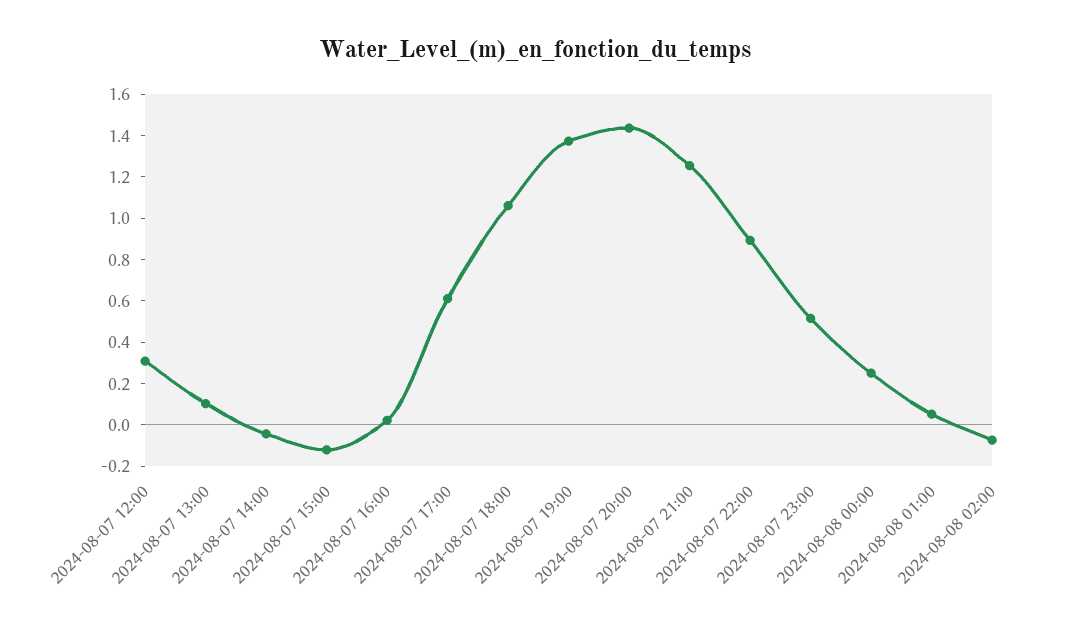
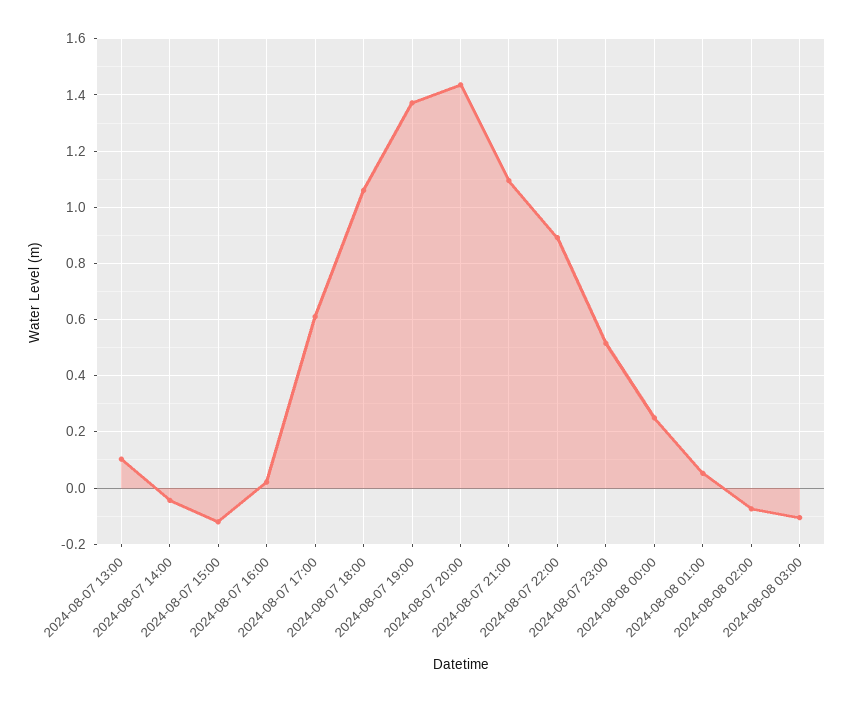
2024-08-07 12:00: 0.3 -> none
2024-08-07 21:00: 1.25 -> 1.1
2024-08-08 03:00: none -> -0.1

